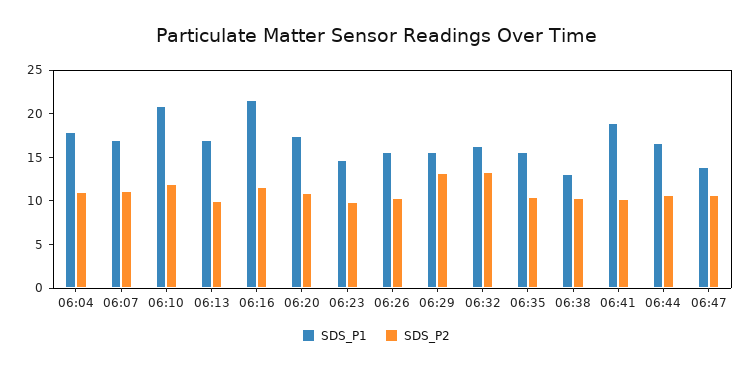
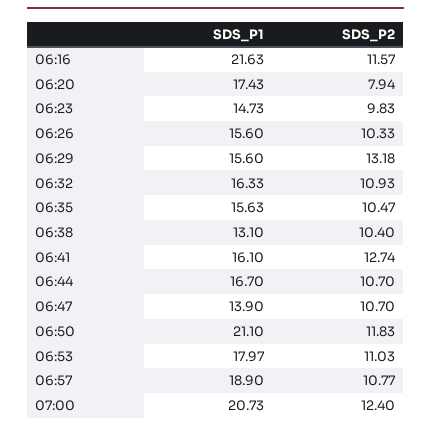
SDS_P1, 06:04: 18 -> none
SDS_P2, 06:04: 11 -> none
SDS_P1, 06:07: 17 -> none
SDS_P2, 06:07: 11 -> none
SDS_P1, 06:10: 21 -> none
SDS_P2, 06:10: 12 -> none
SDS_P1, 06:13: 17 -> none
SDS_P2, 06:13: 10 -> none
SDS_P2, 06:20: 11 -> 7.94
SDS_P2, 06:32: 13 -> 10.93
SDS_P1, 06:41: 19 -> 16.1
SDS_P2, 06:41: 10 -> 12.74
SDS_P1, 06:50: none -> 21.1
SDS_P2, 06:50: none -> 11.83
SDS_P1, 06:53: none -> 17.97
SDS_P2, 06:53: none -> 11.03
SDS_P1, 06:57: none -> 18.9
SDS_P2, 06:57: none -> 10.77
SDS_P1, 07:00: none -> 20.73
SDS_P2, 07:00: none -> 12.4

